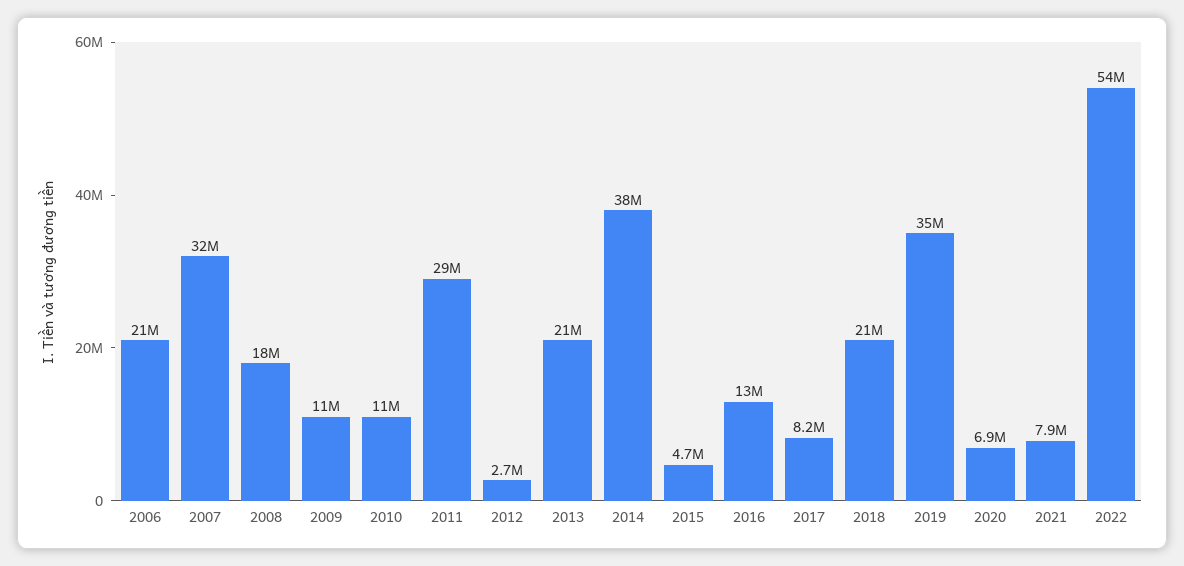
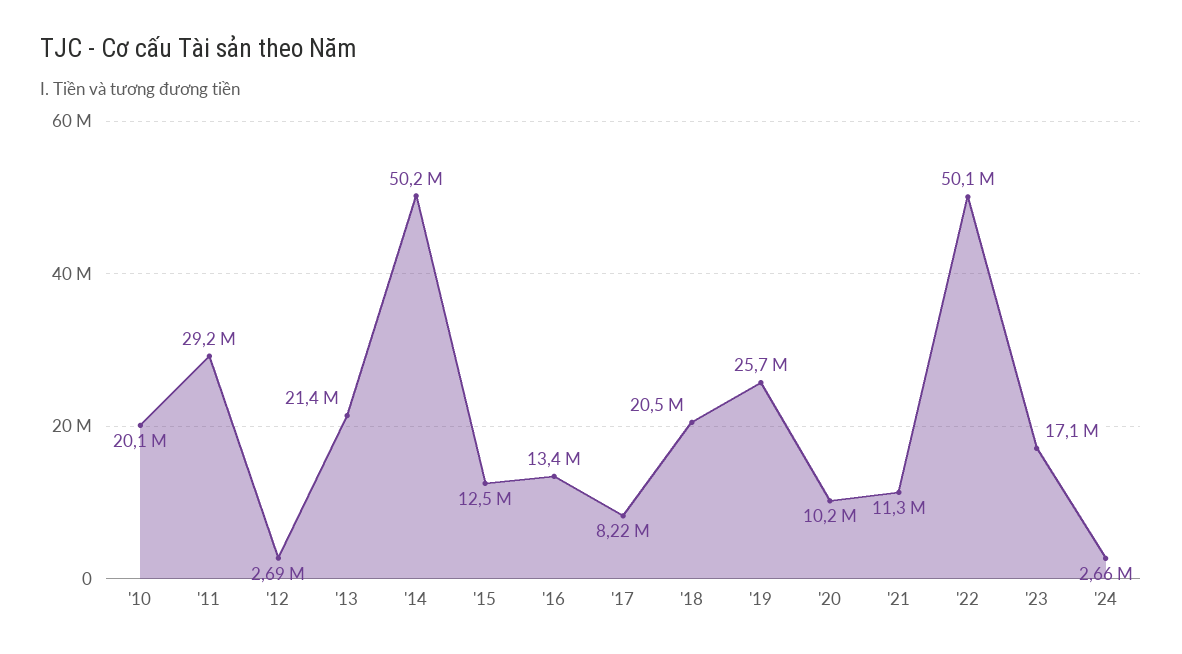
2006: 21000000 -> none
2007: 32000000 -> none
2008: 18000000 -> none
2009: 11000000 -> none
2010: 11000000 -> 20100000
2014: 38000000 -> 50200000
2015: 4700000 -> 12500000
2019: 35000000 -> 25700000
2020: 6900000 -> 10200000
2021: 7900000 -> 11300000
2022: 54000000 -> 50100000
'23: none -> 17100000
'24: none -> 2660000

